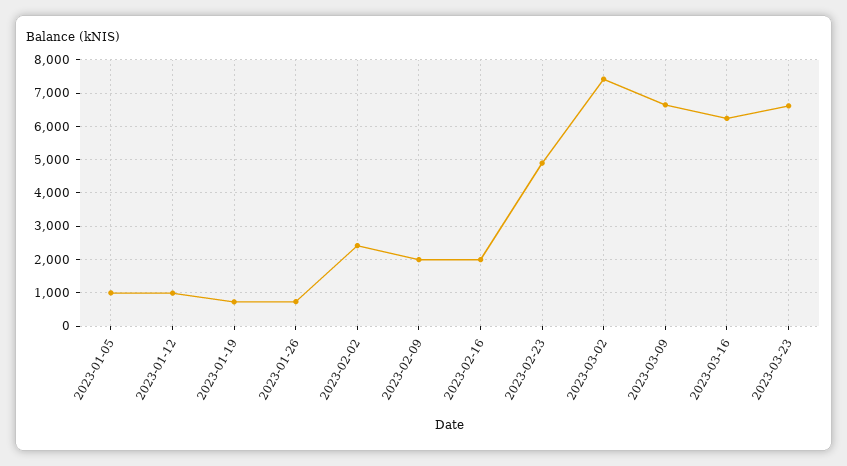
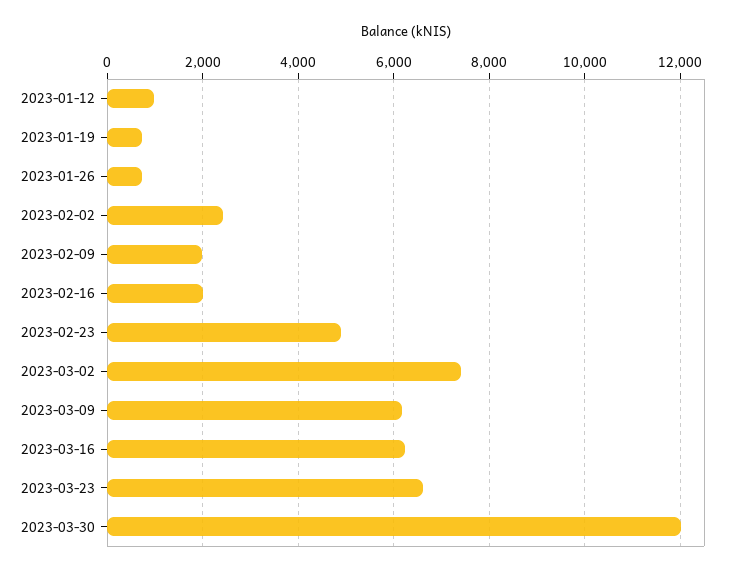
2023-01-05: 1000 -> none
2023-03-09: 6600 -> 6200
2023-03-30: none -> 12000

